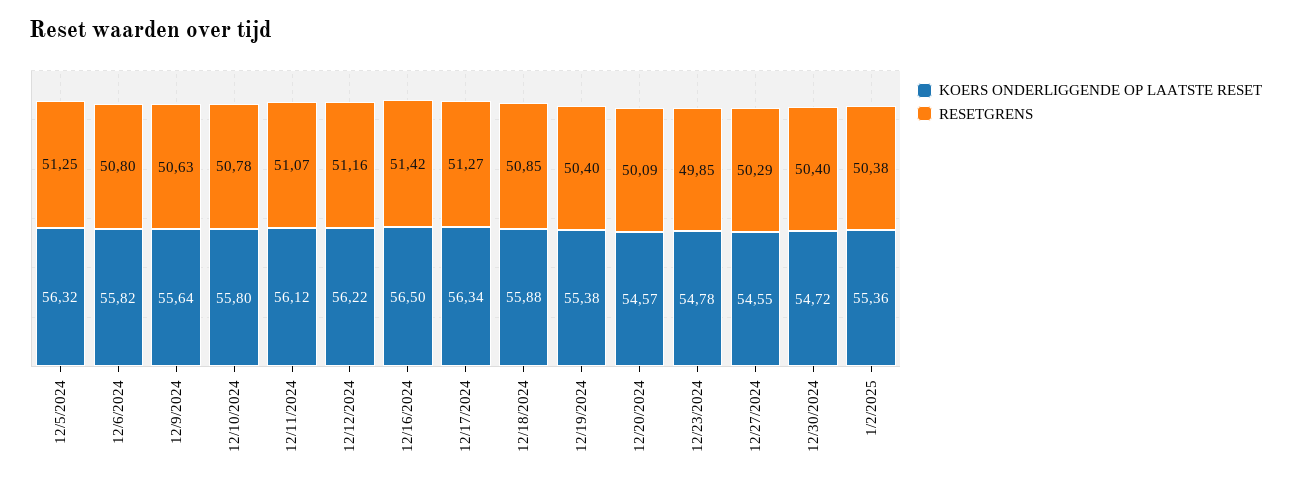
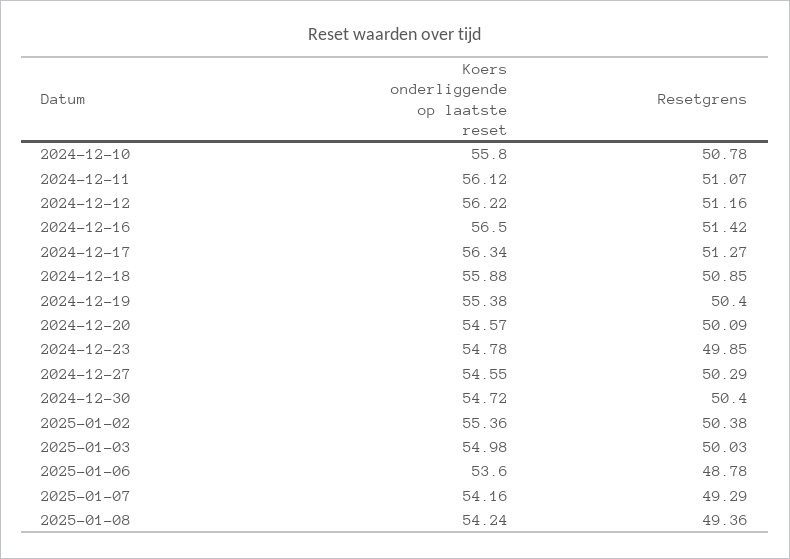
KOERS ONDERLIGGENDE OP LAATSTE RESET, 12/5/2024: 56.32 -> none
RESETGRENS, 12/5/2024: 51.25 -> none
KOERS ONDERLIGGENDE OP LAATSTE RESET, 12/6/2024: 55.82 -> none
RESETGRENS, 12/6/2024: 50.8 -> none
KOERS ONDERLIGGENDE OP LAATSTE RESET, 12/9/2024: 55.64 -> none
RESETGRENS, 12/9/2024: 50.63 -> none
KOERS ONDERLIGGENDE OP LAATSTE RESET, 2025-01-03: none -> 54.98
RESETGRENS, 2025-01-03: none -> 50.03
KOERS ONDERLIGGENDE OP LAATSTE RESET, 2025-01-06: none -> 53.6
RESETGRENS, 2025-01-06: none -> 48.78
KOERS ONDERLIGGENDE OP LAATSTE RESET, 2025-01-07: none -> 54.16
RESETGRENS, 2025-01-07: none -> 49.29
KOERS ONDERLIGGENDE OP LAATSTE RESET, 2025-01-08: none -> 54.24
RESETGRENS, 2025-01-08: none -> 49.36

